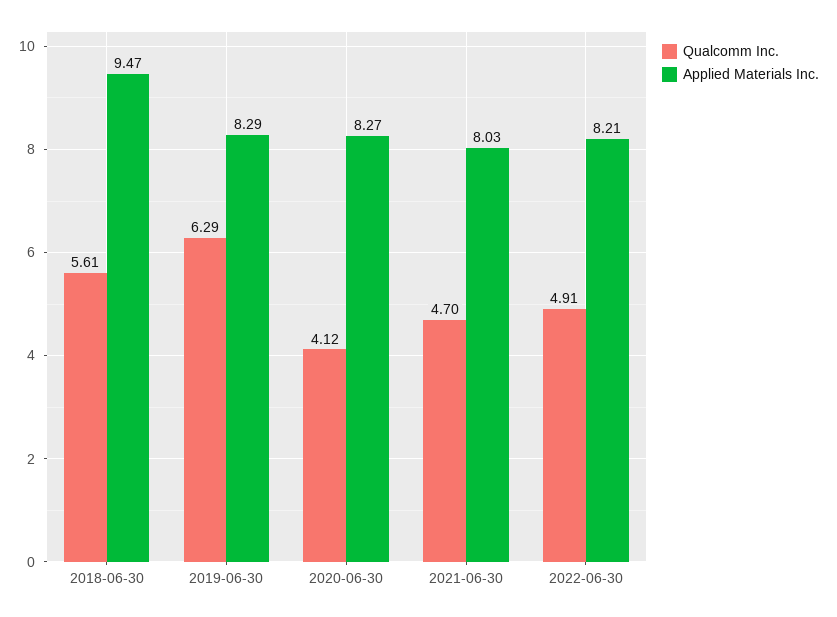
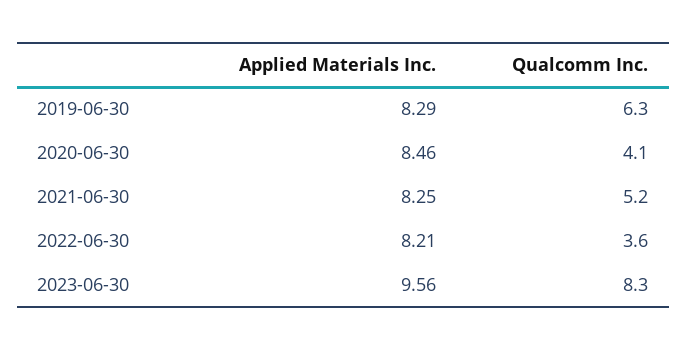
Qualcomm Inc., 2018-06-30: 5.61 -> none
Applied Materials Inc., 2018-06-30: 9.47 -> none
Applied Materials Inc., 2020-06-30: 8.27 -> 8.46
Qualcomm Inc., 2021-06-30: 4.7 -> 5.2
Applied Materials Inc., 2021-06-30: 8.03 -> 8.25
Qualcomm Inc., 2022-06-30: 4.91 -> 3.6
Applied Materials Inc., 2023-06-30: none -> 9.56
Qualcomm Inc., 2023-06-30: none -> 8.3

